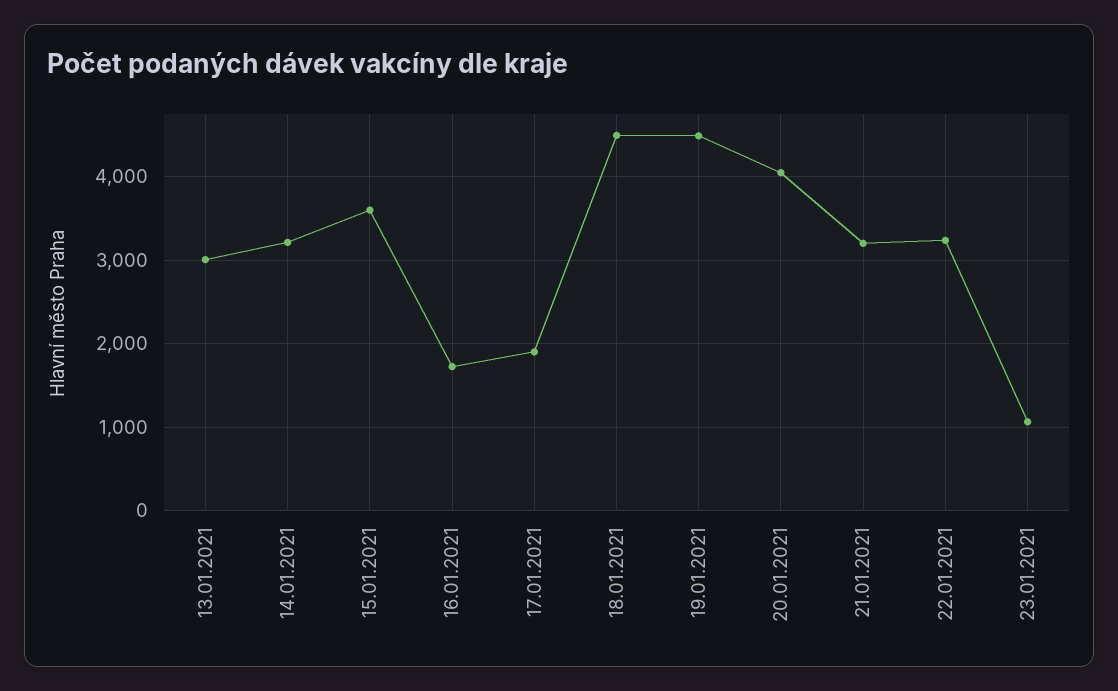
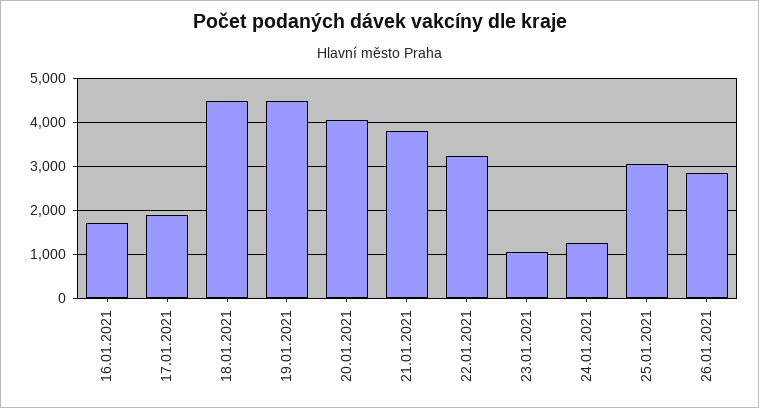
13.01.2021: 3000 -> none
14.01.2021: 3200 -> none
15.01.2021: 3600 -> none
21.01.2021: 3200 -> 3800
24.01.2021: none -> 1200
25.01.2021: none -> 3000
26.01.2021: none -> 2800

